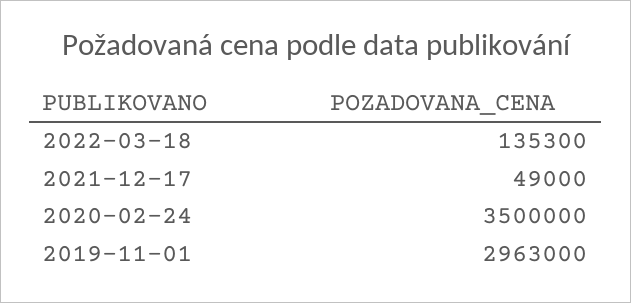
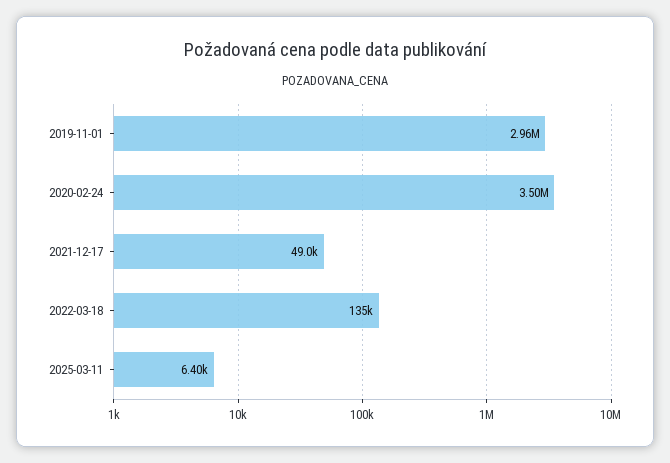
2025-03-11: none -> 6400

